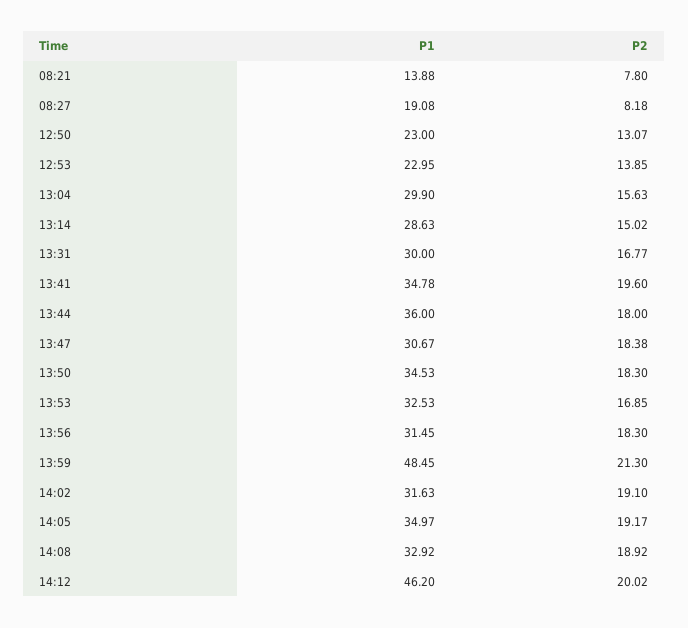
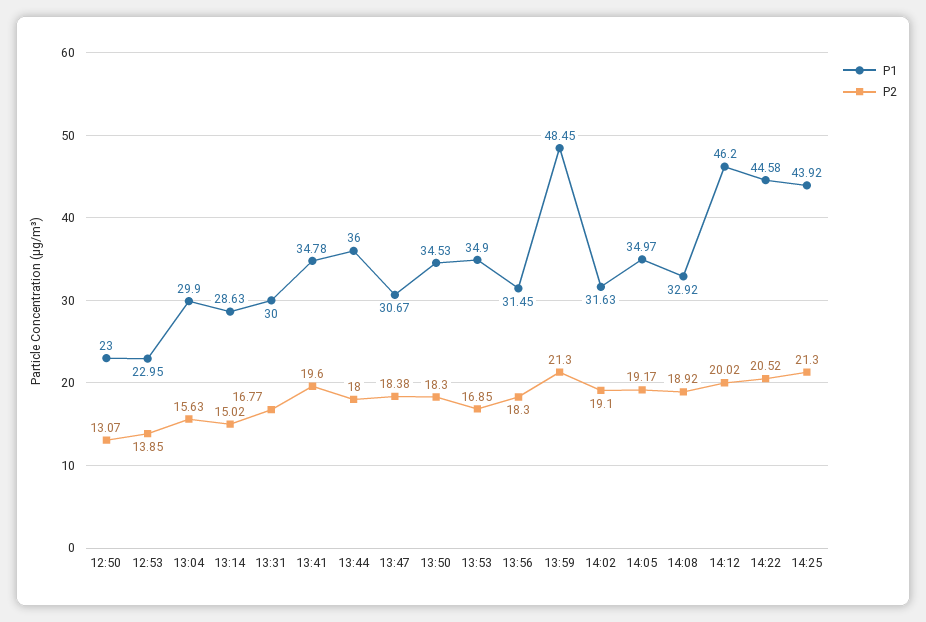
P1, 08:21: 13.88 -> none
P2, 08:21: 7.8 -> none
P1, 08:27: 19.08 -> none
P2, 08:27: 8.18 -> none
P1, 13:53: 32.53 -> 34.9
P1, 14:22: none -> 44.58
P2, 14:22: none -> 20.52
P1, 14:25: none -> 43.92
P2, 14:25: none -> 21.3

